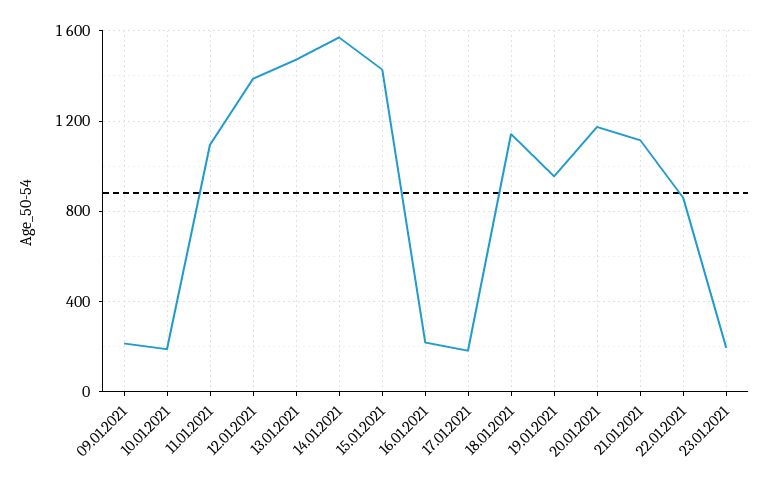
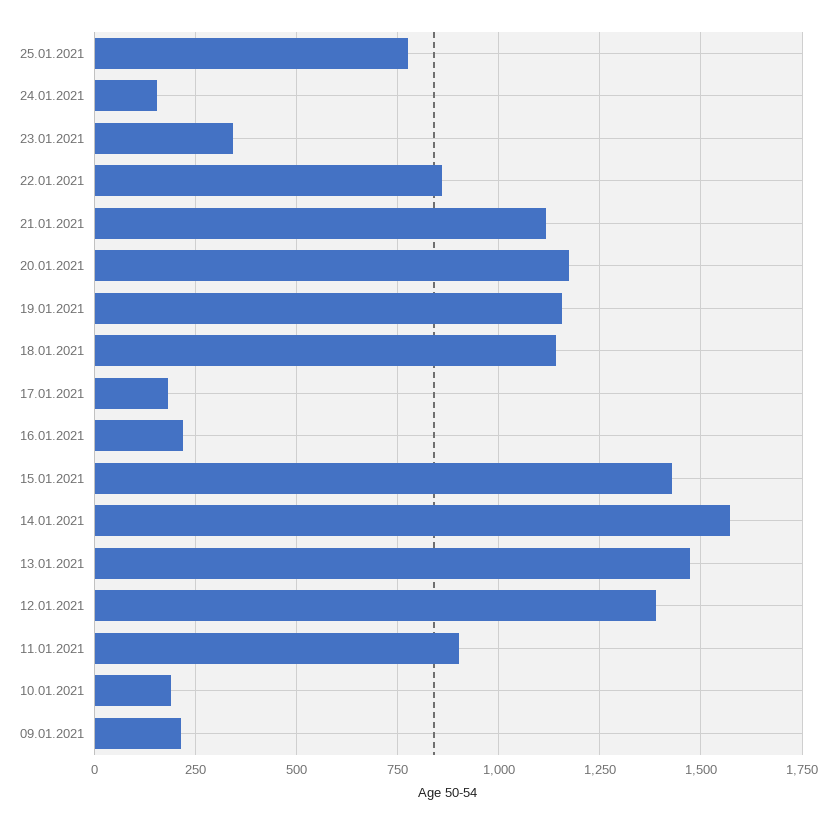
11.01.2021: 1100 -> 900
19.01.2021: 950 -> 1150
23.01.2021: 200 -> 350
25.01.2021: none -> 775
24.01.2021: none -> 150

